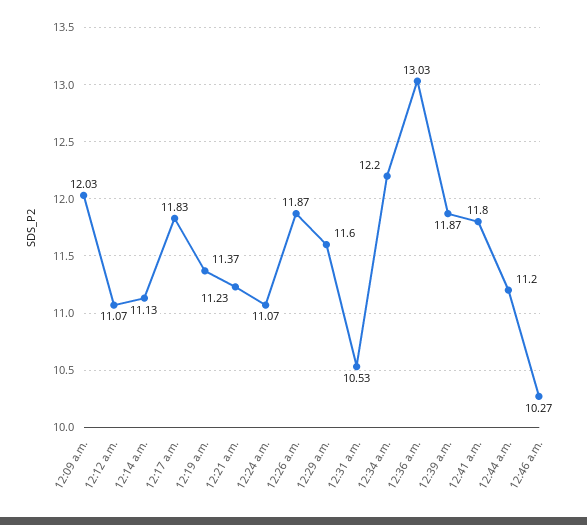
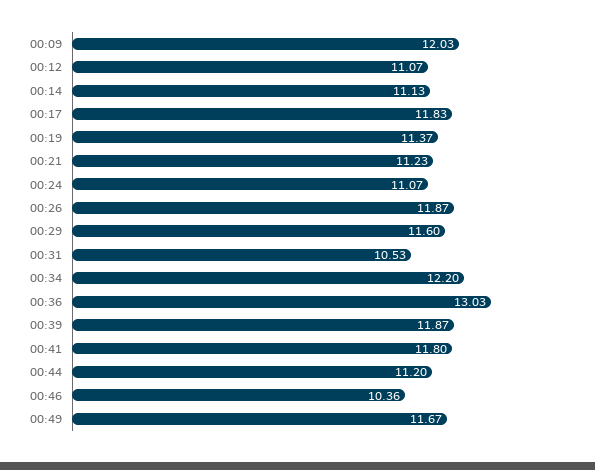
12:46 a.m.: 10.27 -> 10.36
00:49: none -> 11.67

